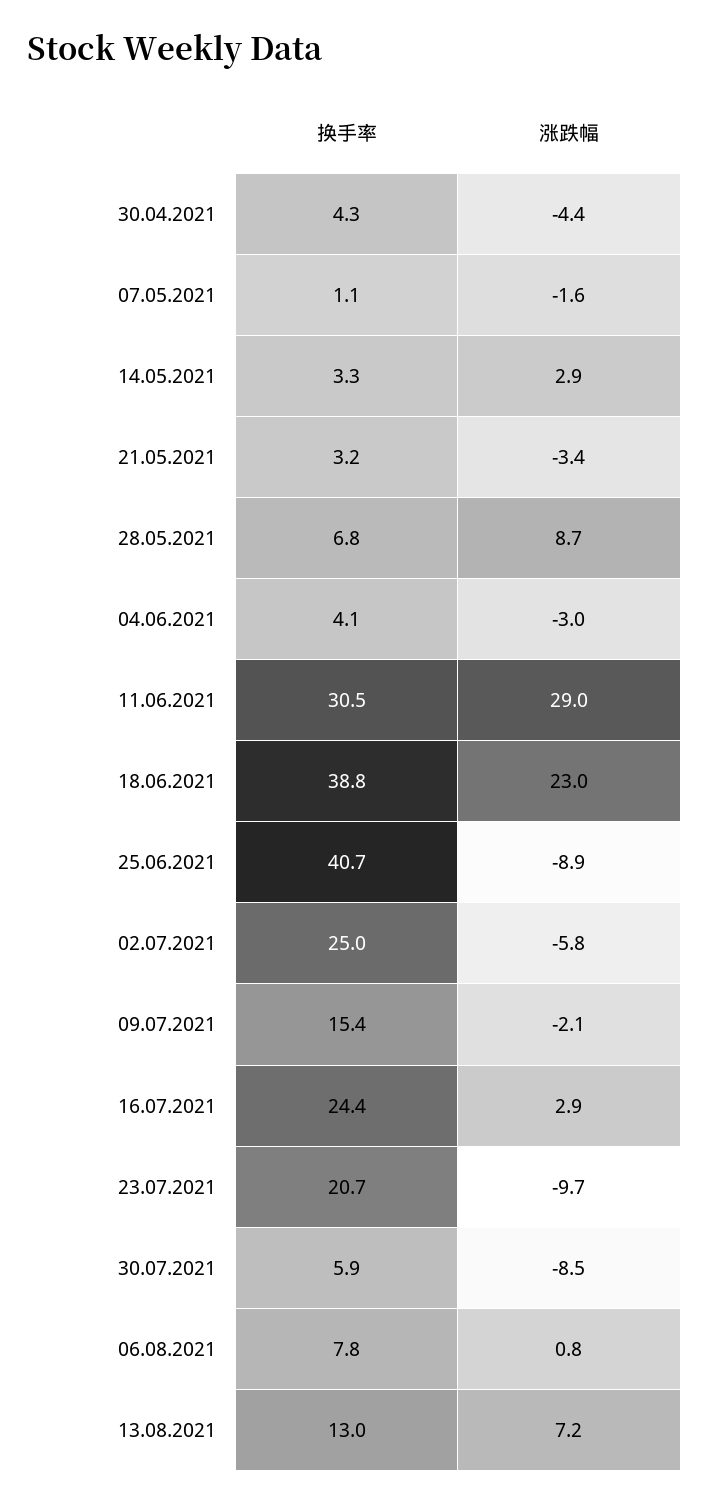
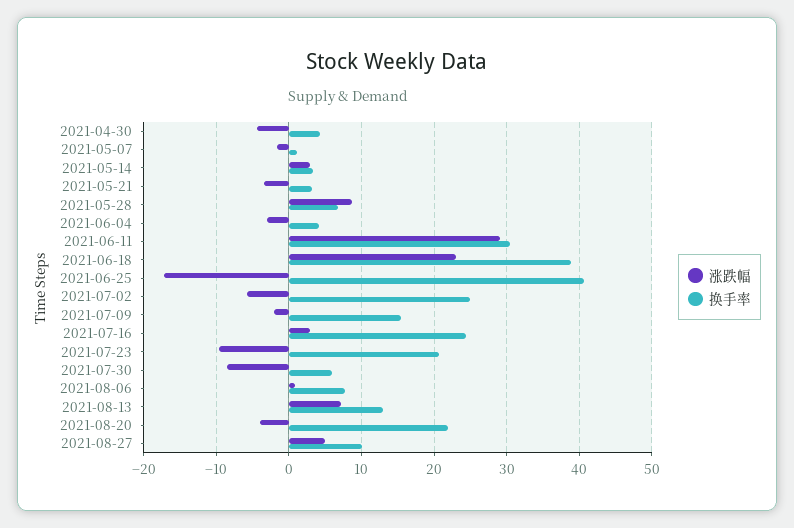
涨跌幅, 25.06.2021: -8.9 -> -17
涨跌幅, 2021-08-20: none -> -4
换手率, 2021-08-20: none -> 22
涨跌幅, 2021-08-27: none -> 5
换手率, 2021-08-27: none -> 10

